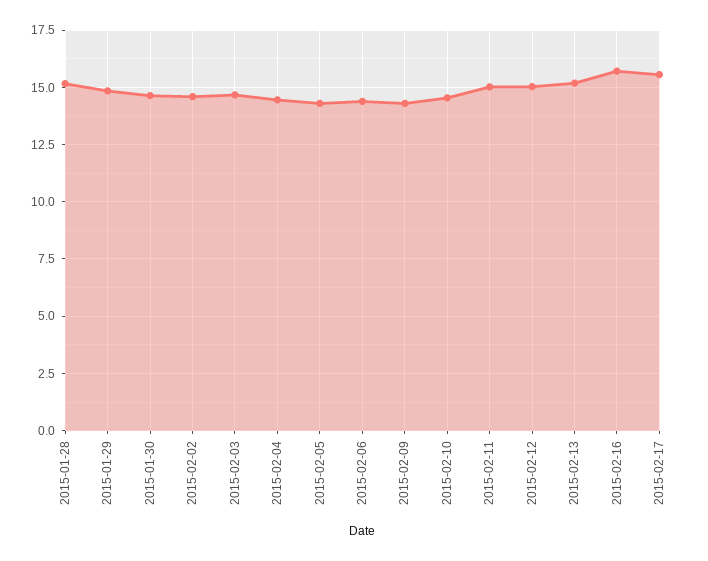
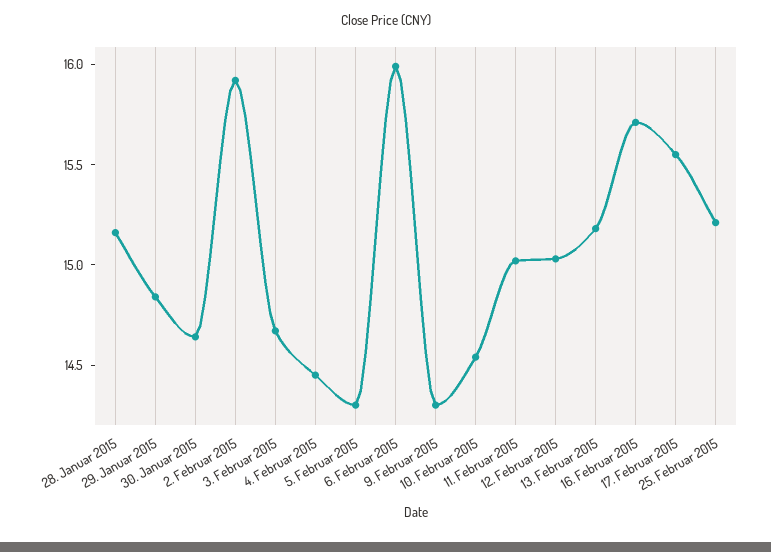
2015-02-02: 14.5 -> 15.9
2015-02-06: 14.5 -> 16
25. Februar 2015: none -> 15.2

